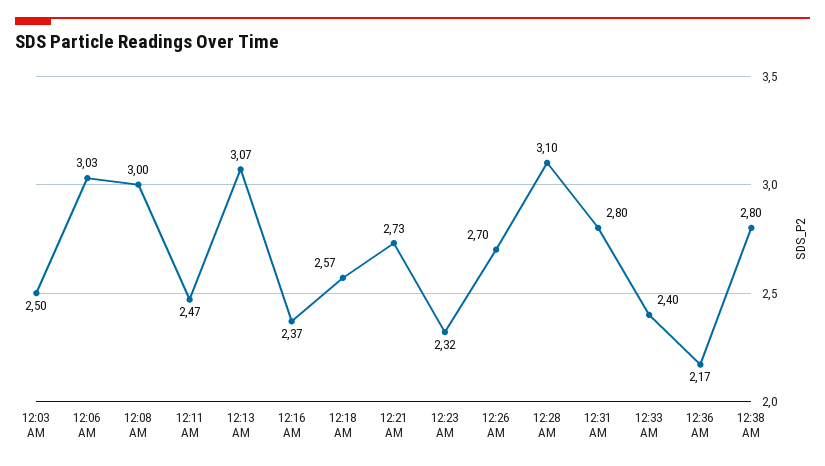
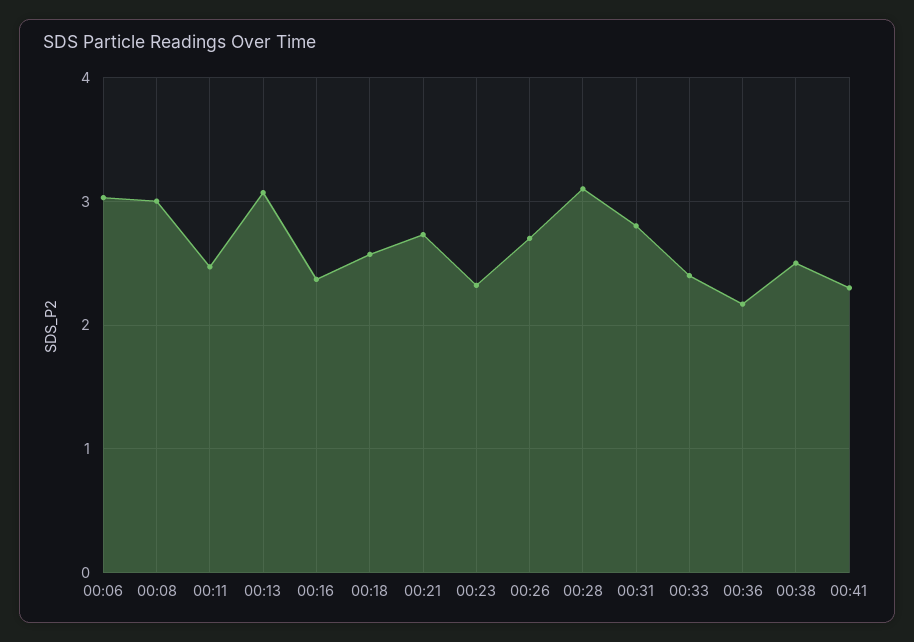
12:03 AM: 2.5 -> none
12:38 AM: 2.8 -> 2.5
00:41: none -> 2.3

